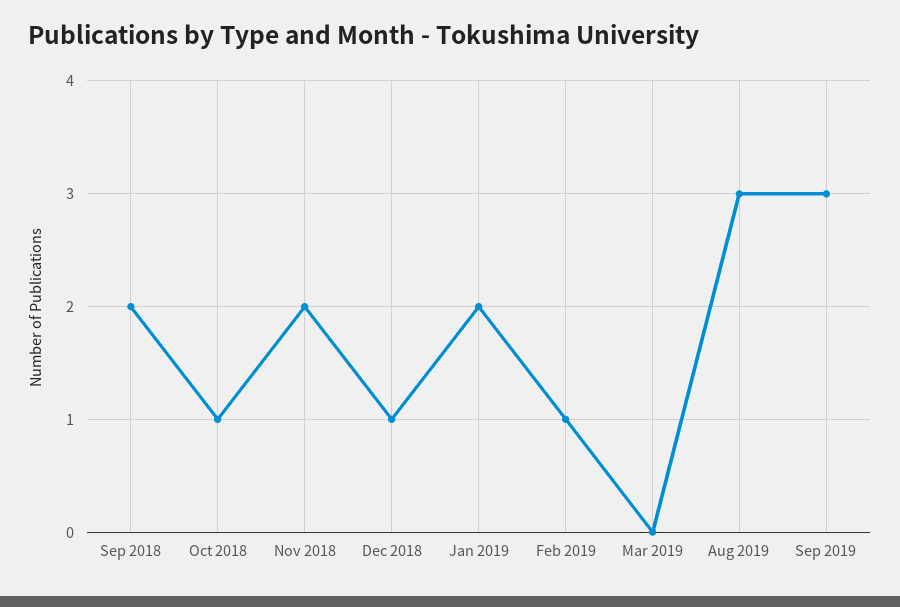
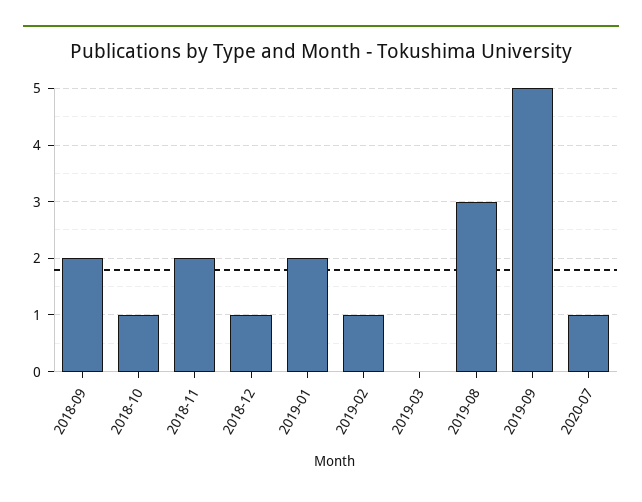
Sep 2019: 3 -> 5
2020-07: none -> 1

